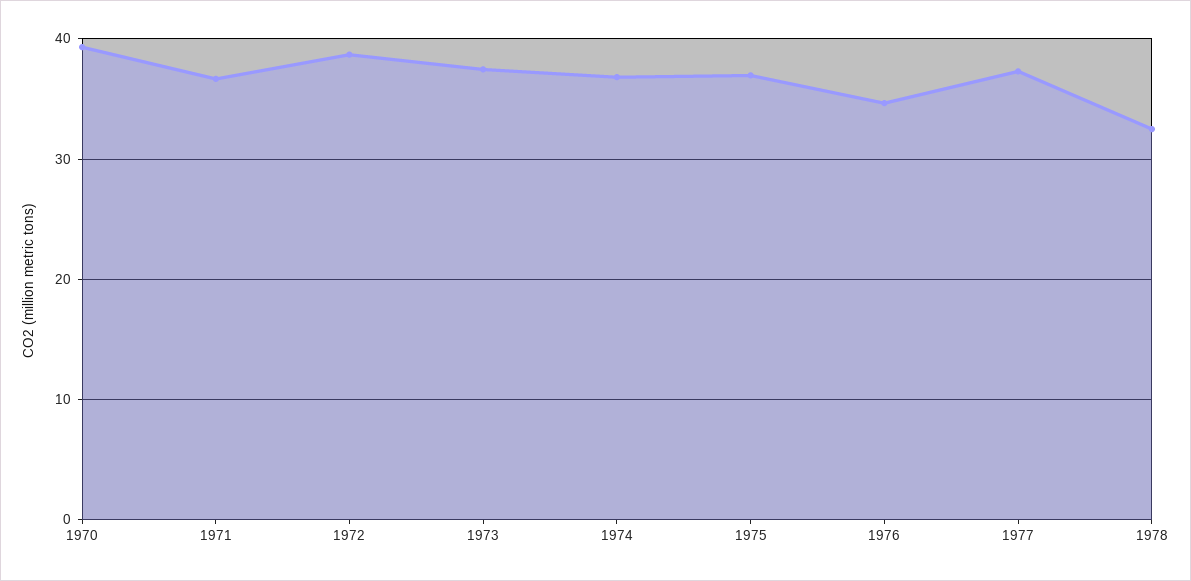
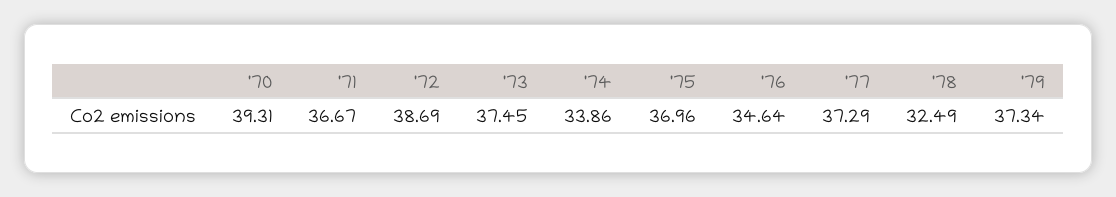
1974: 37 -> 33.86
'79: none -> 37.34

